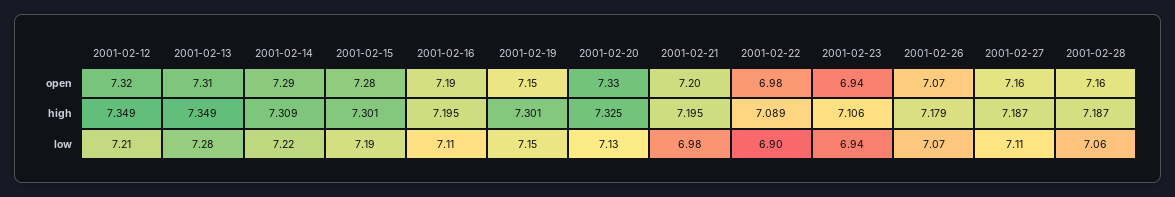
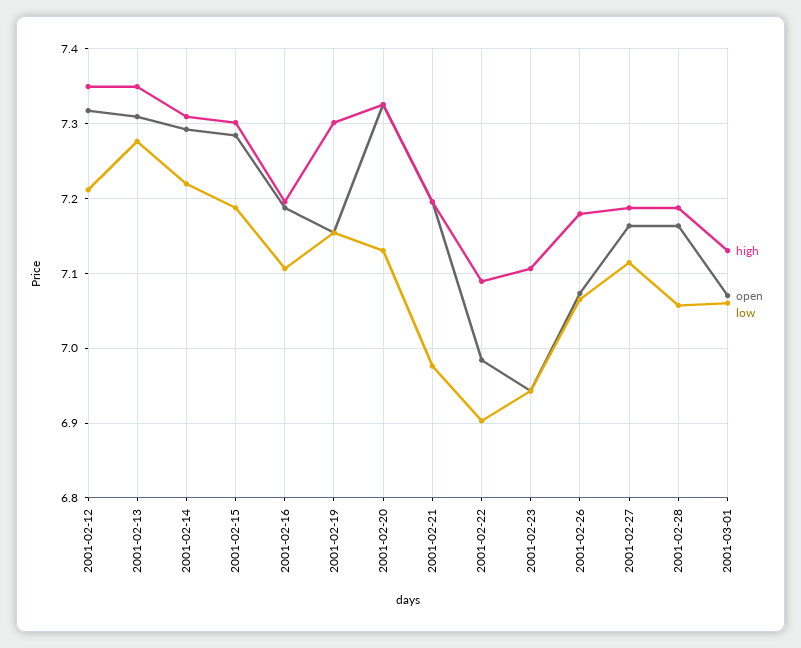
high, 2001-03-01: none -> 7.13
open, 2001-03-01: none -> 7.07
low, 2001-03-01: none -> 7.06

